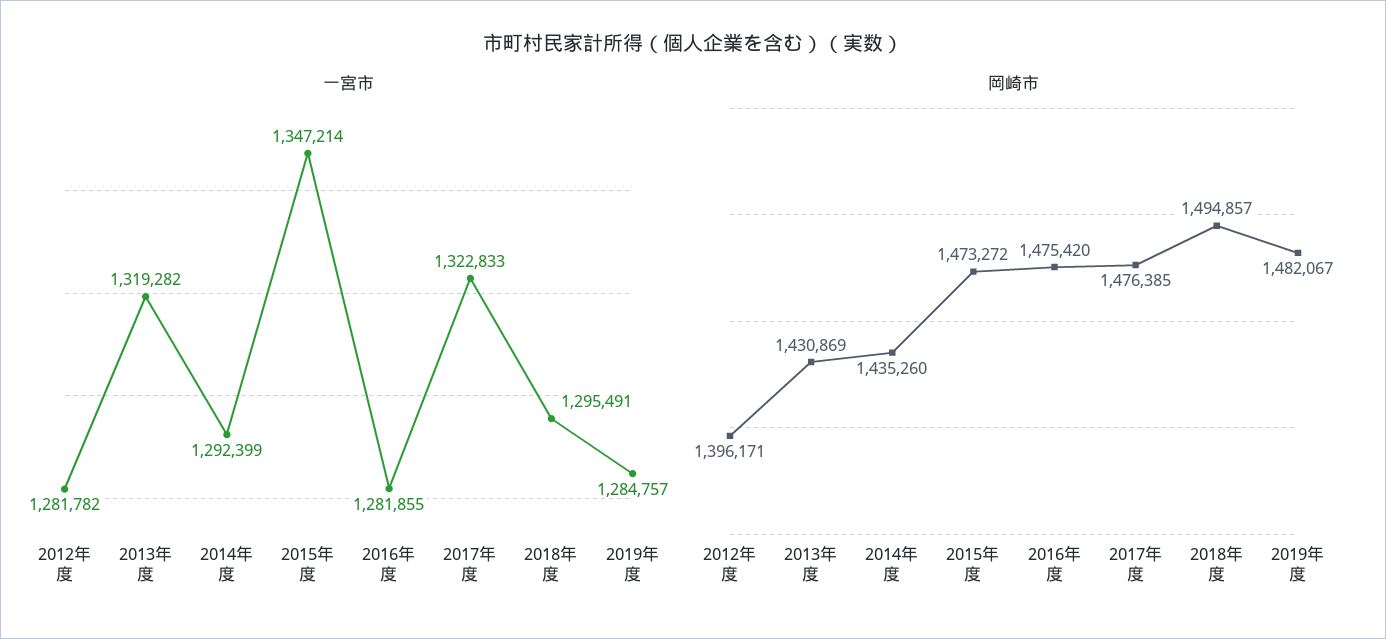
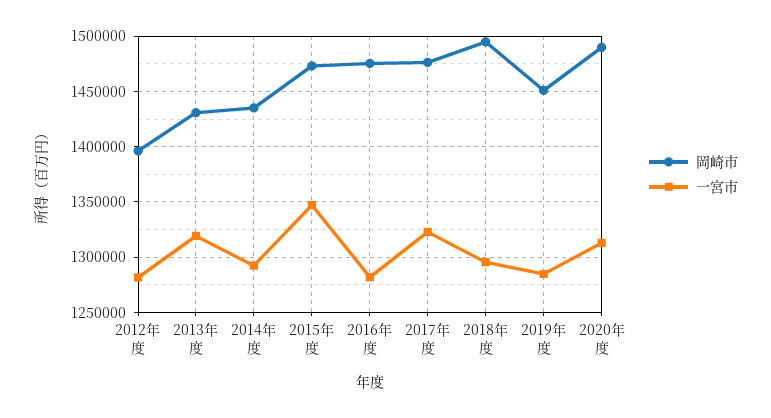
岡崎市, 2019年度: 1482067 -> 1450000
岡崎市, 2020年度: none -> 1490000
一宮市, 2020年度: none -> 1310000

